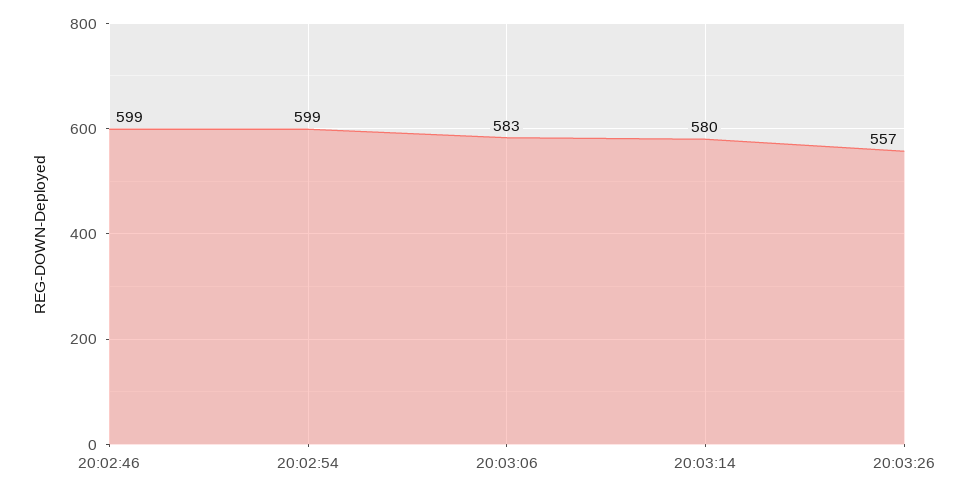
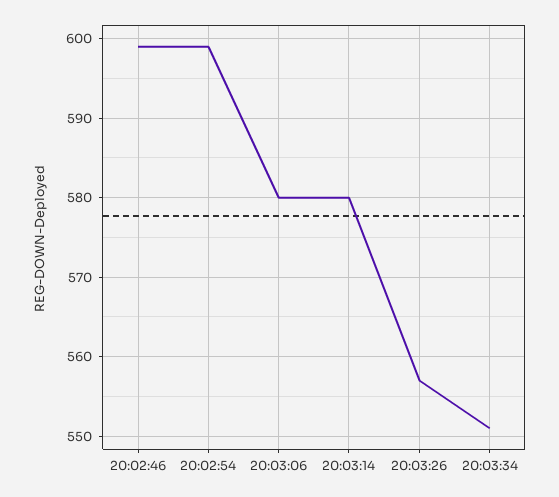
20:03:06: 583 -> 580
20:03:34: none -> 551

